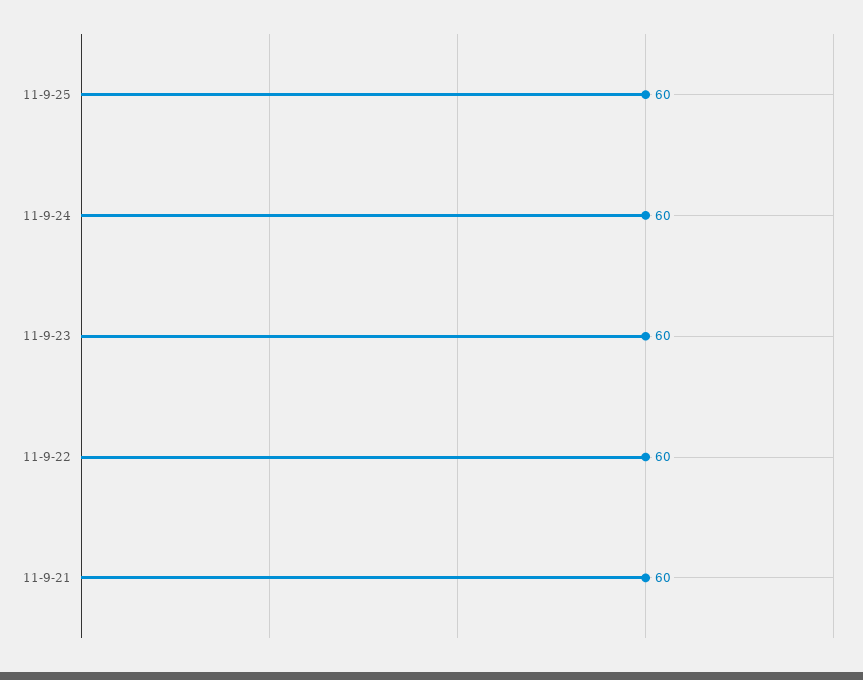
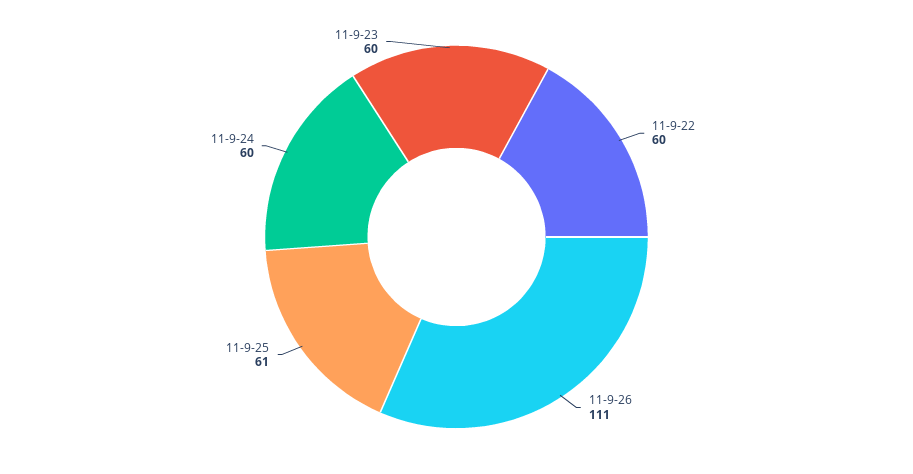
11-9-25: 60 -> 61
11-9-21: 60 -> none
11-9-26: none -> 111

